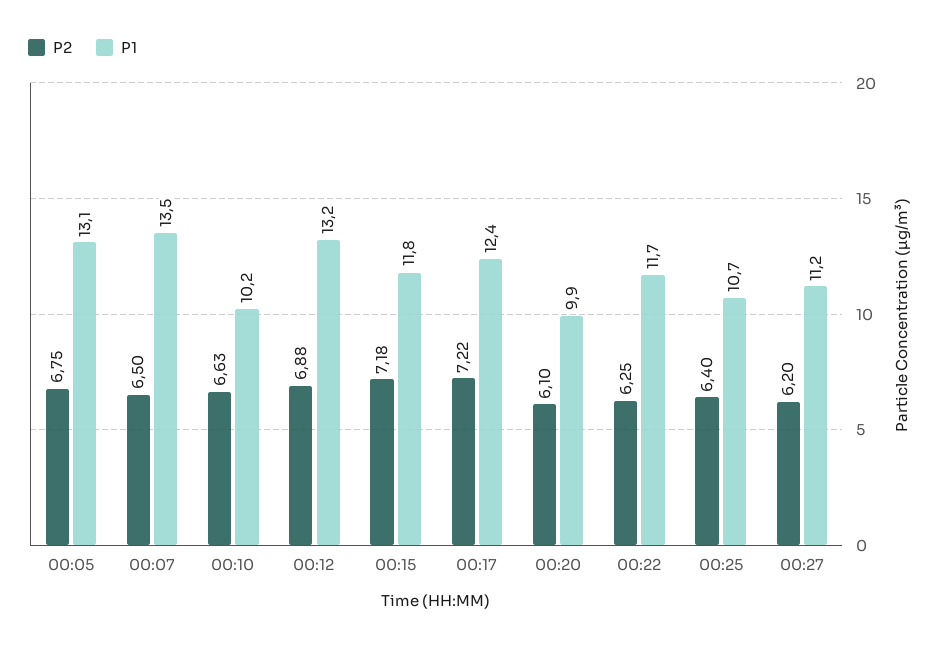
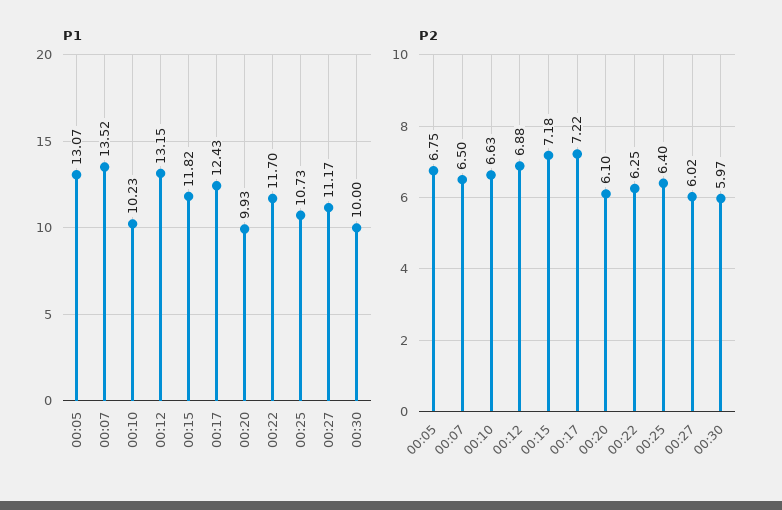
P2, 00:27: 6.2 -> 6.02
P1, 00:30: none -> 10
P2, 00:30: none -> 5.97

